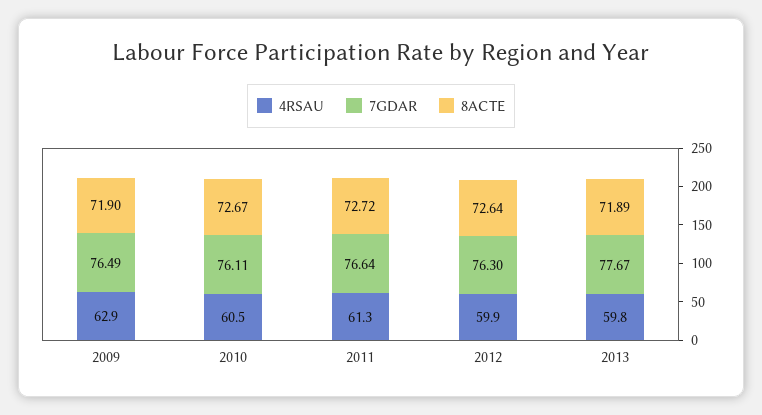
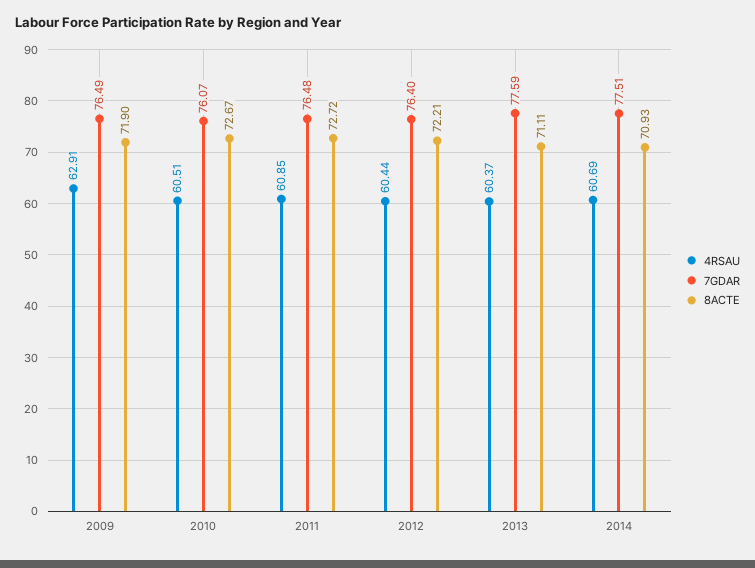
7GDAR, 2010: 76.11 -> 76.07
4RSAU, 2011: 61.3 -> 60.85
7GDAR, 2011: 76.64 -> 76.48
4RSAU, 2012: 59.9 -> 60.44
7GDAR, 2012: 76.3 -> 76.4
8ACTE, 2012: 72.64 -> 72.21
4RSAU, 2013: 59.8 -> 60.37
7GDAR, 2013: 77.67 -> 77.59
8ACTE, 2013: 71.89 -> 71.11
4RSAU, 2014: none -> 60.69
7GDAR, 2014: none -> 77.51
8ACTE, 2014: none -> 70.93

